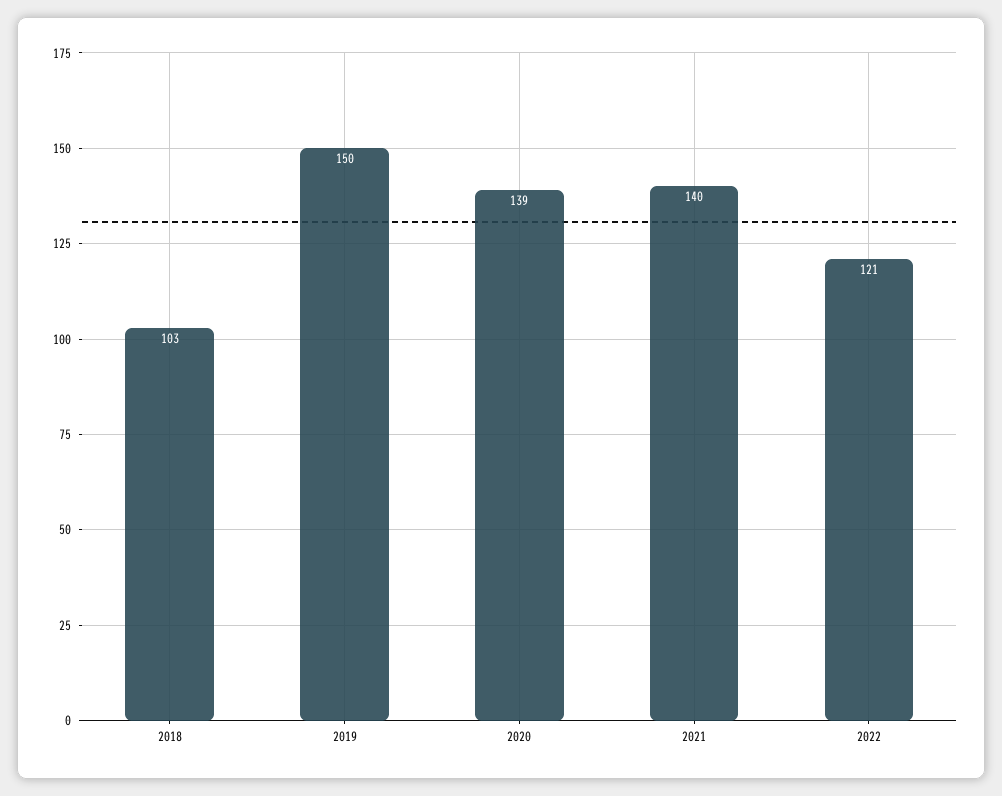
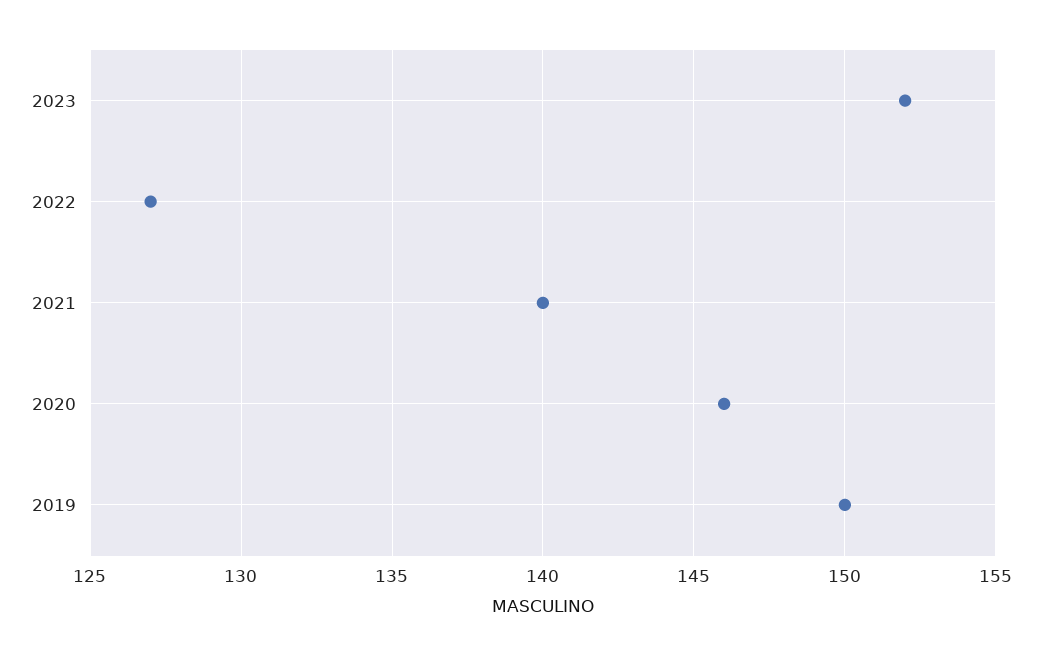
2018: 103 -> none
2020: 139 -> 146
2022: 121 -> 127
2023: none -> 152

